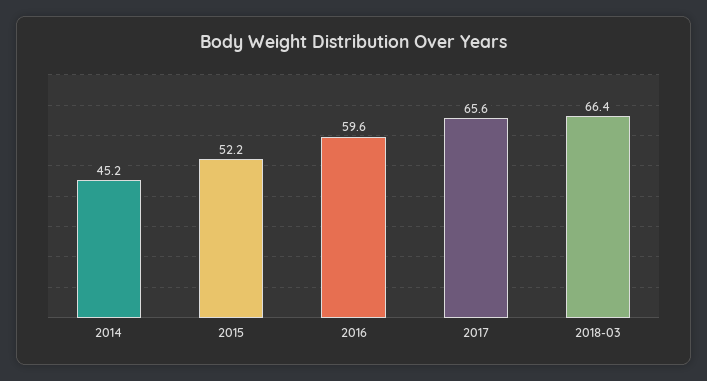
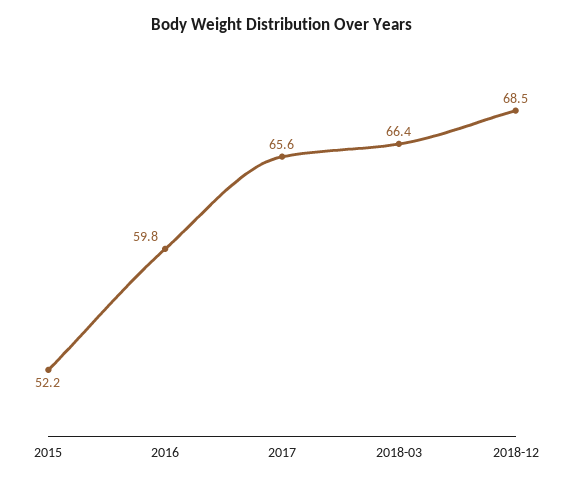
2014: 45.2 -> none
2016: 59.6 -> 59.8
2018-12: none -> 68.5

